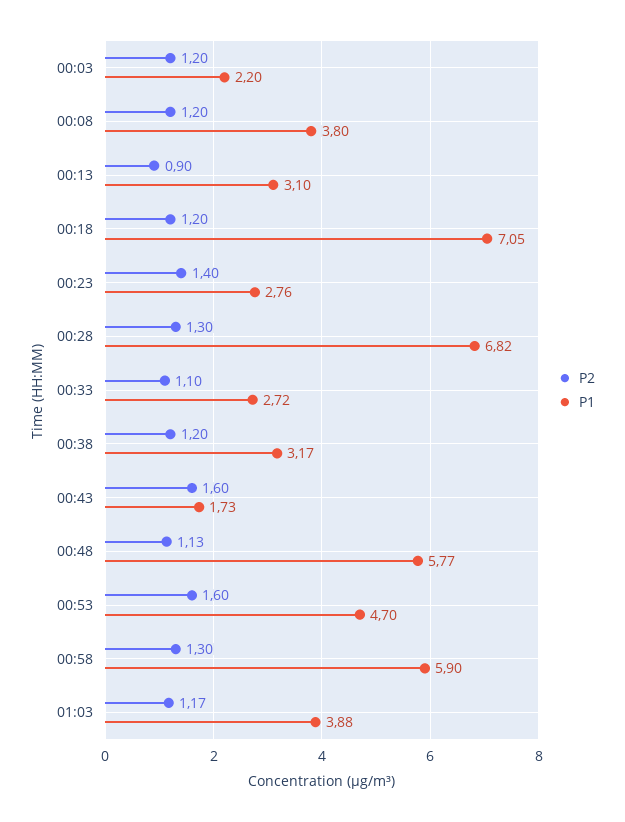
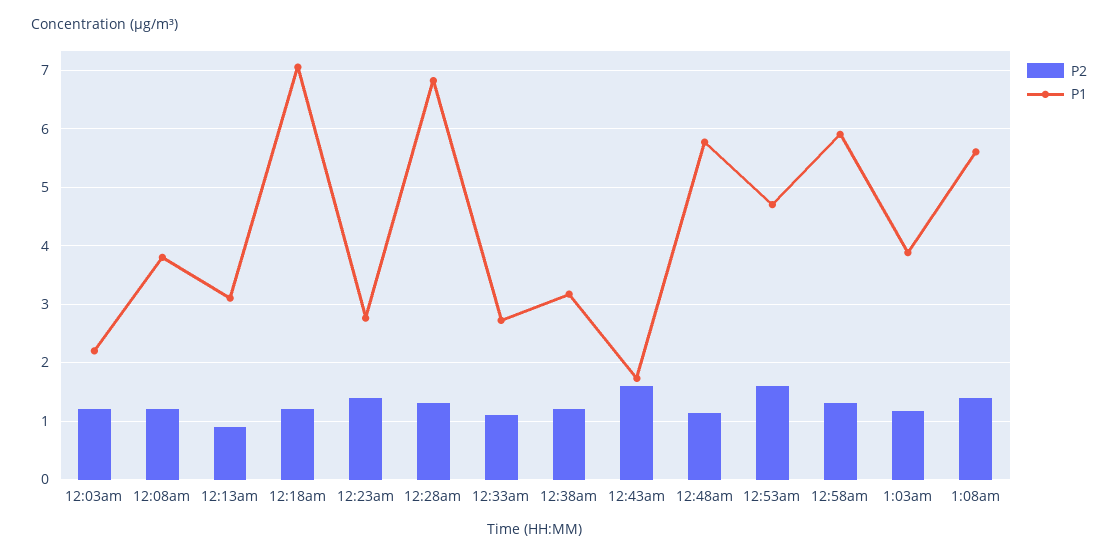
P2, 1:08am: none -> 1.4
P1, 1:08am: none -> 5.6

